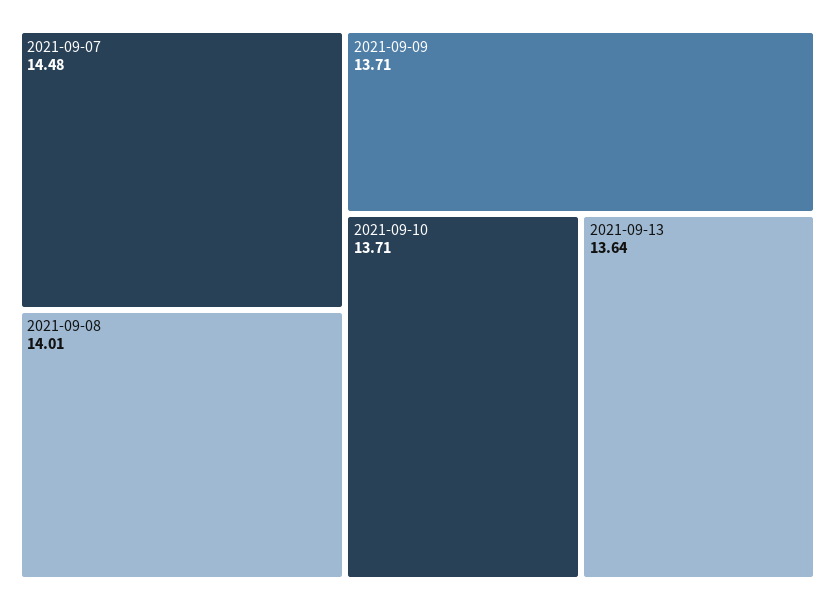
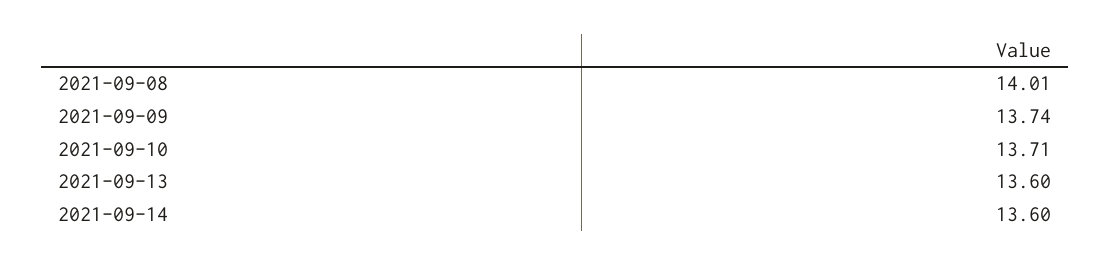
2021-09-07: 14.48 -> none
2021-09-09: 13.71 -> 13.74
2021-09-13: 13.64 -> 13.6
2021-09-14: none -> 13.6

